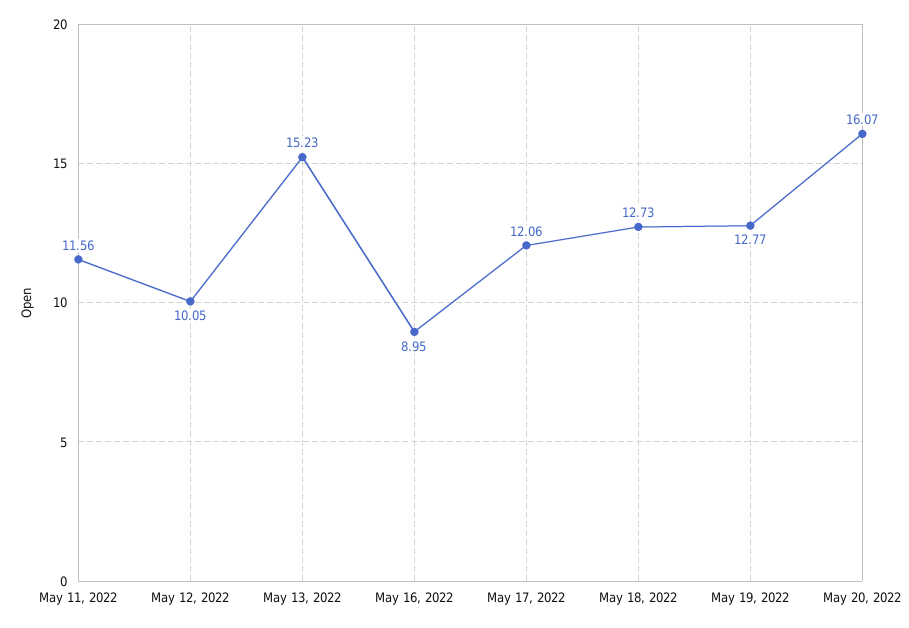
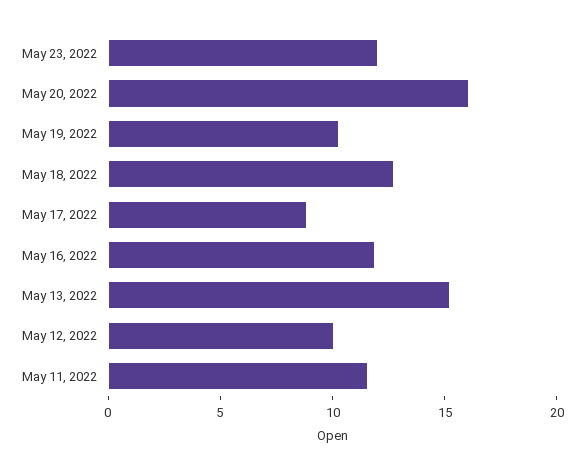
May 16, 2022: 8.95 -> 12
May 17, 2022: 12.06 -> 9
May 19, 2022: 12.77 -> 10
May 23, 2022: none -> 12

